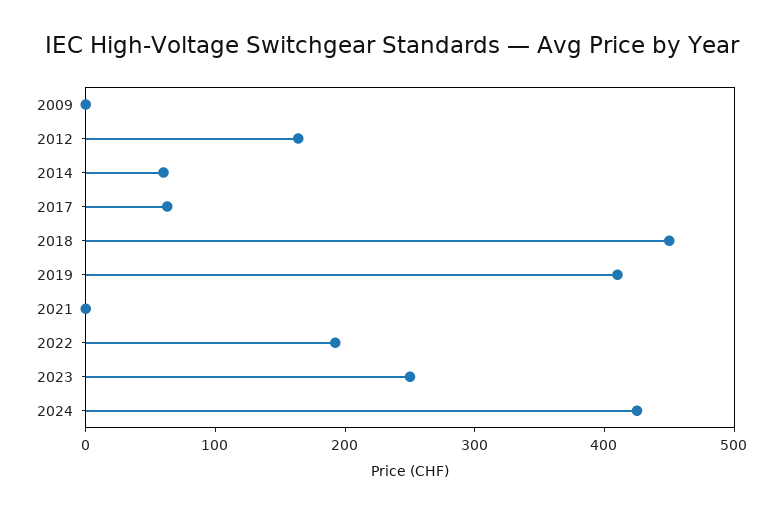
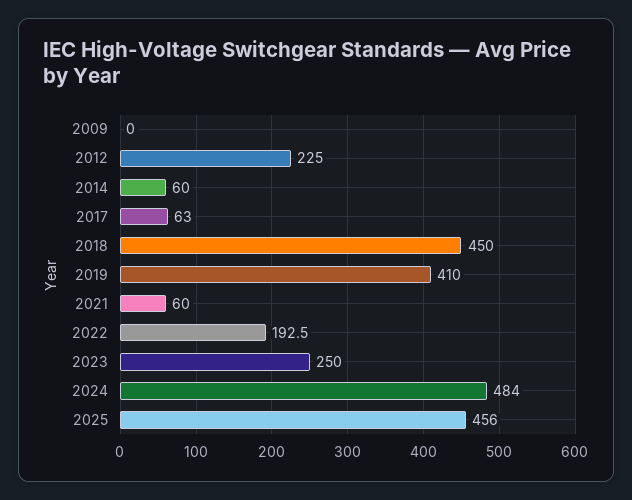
2012: 160 -> 225
2021: 0 -> 60
2024: 420 -> 484
2025: none -> 456

